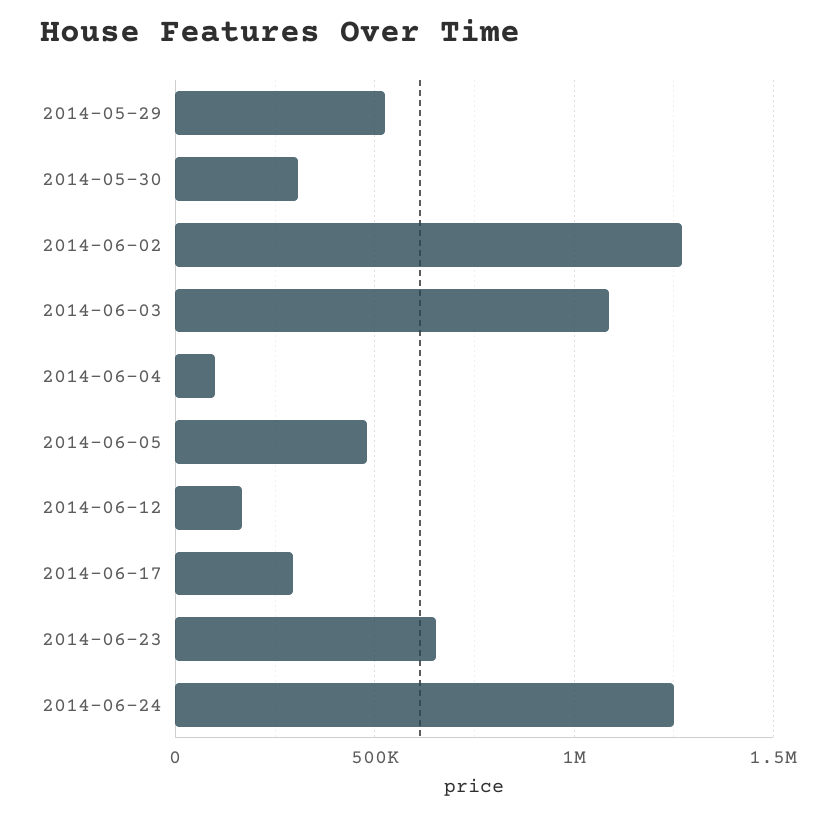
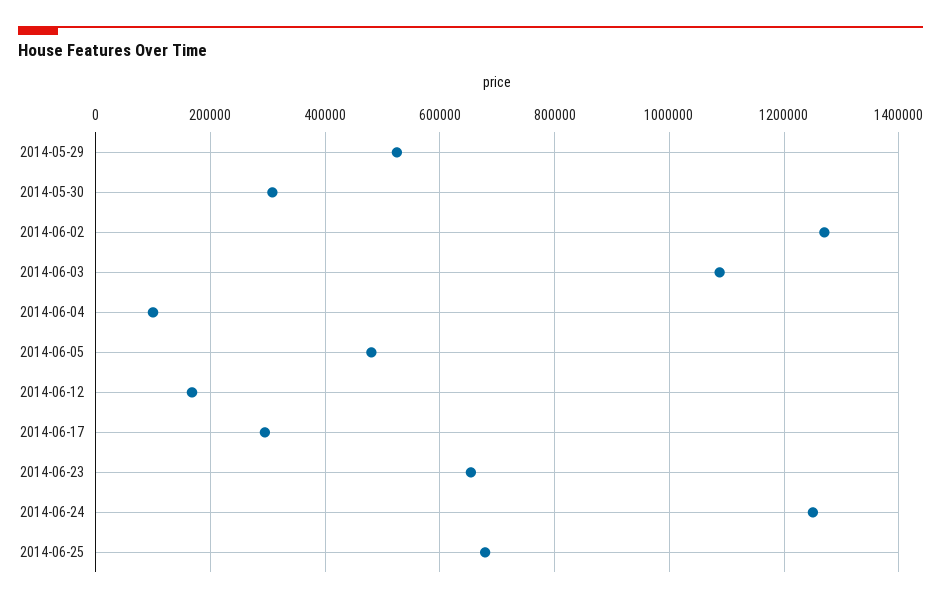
2014-06-25: none -> 680000

